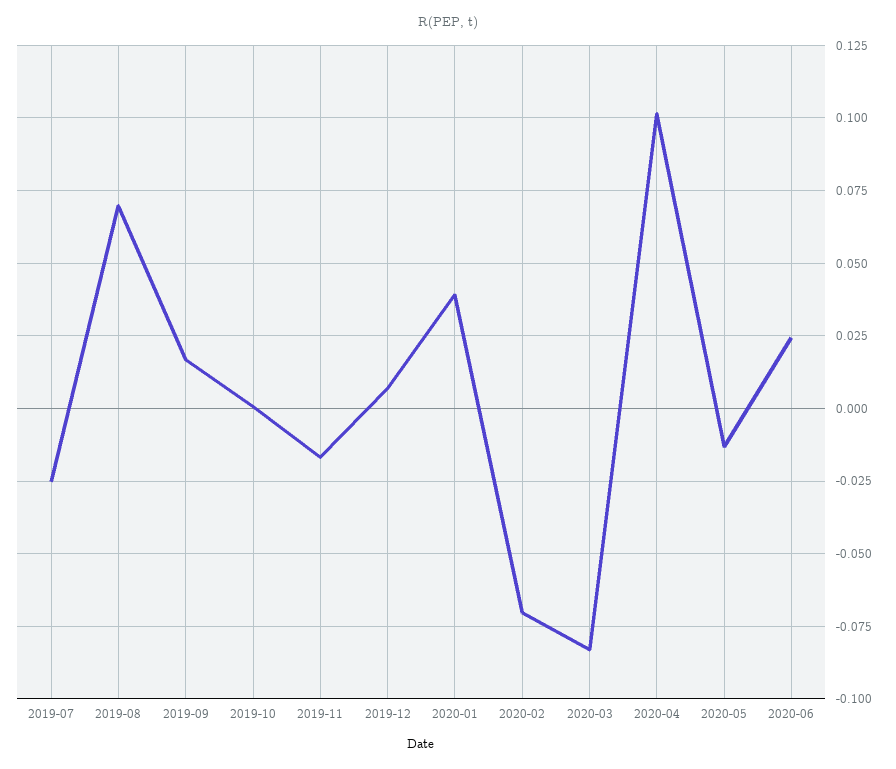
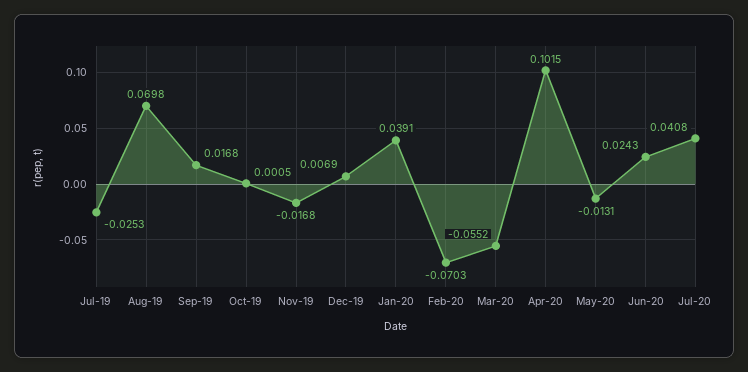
2020-03: -0.0825 -> -0.0552
Jul-20: none -> 0.0408

